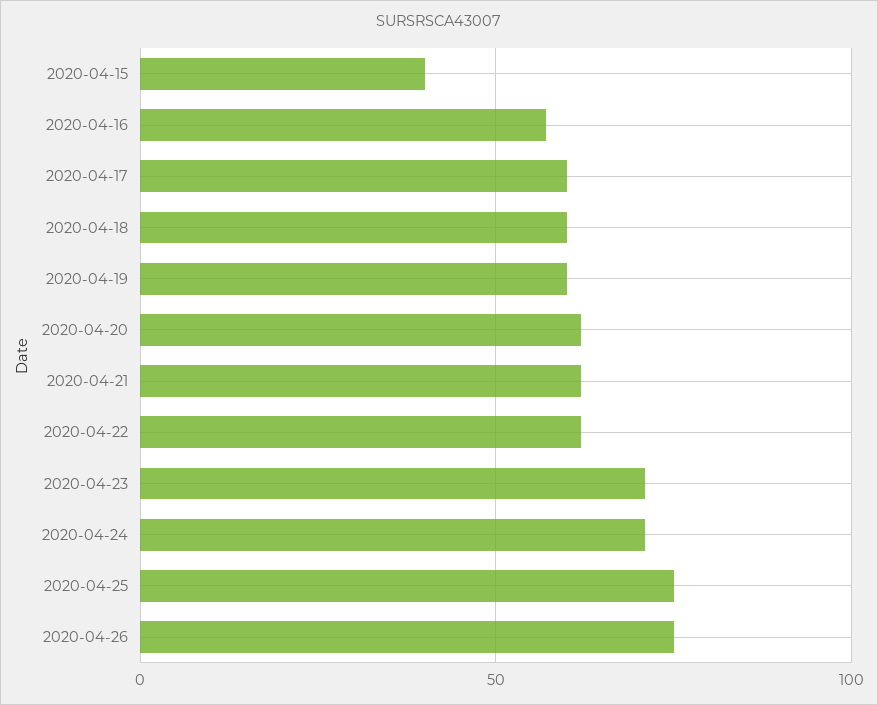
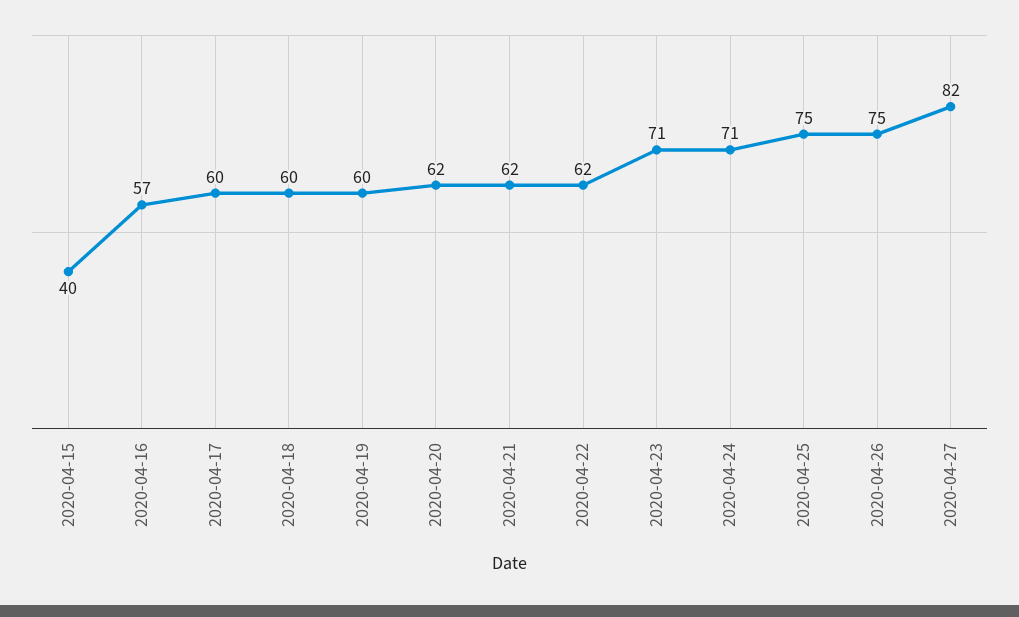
2020-04-27: none -> 82

